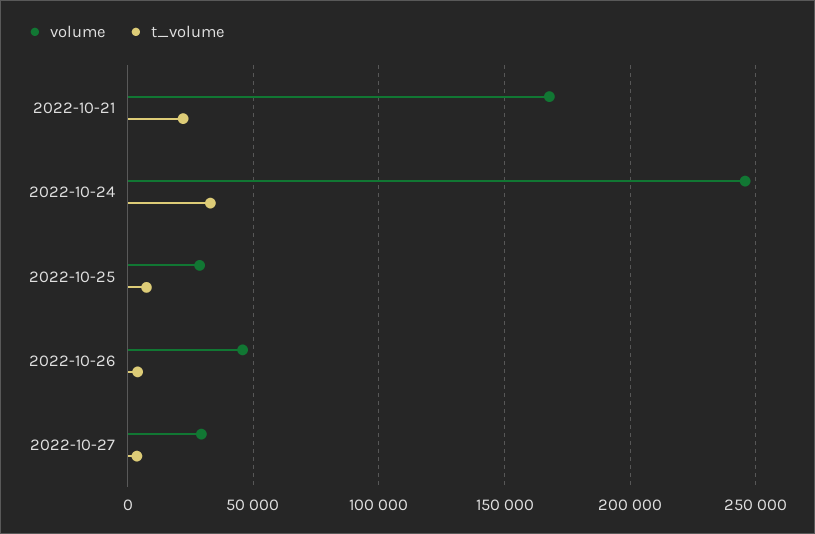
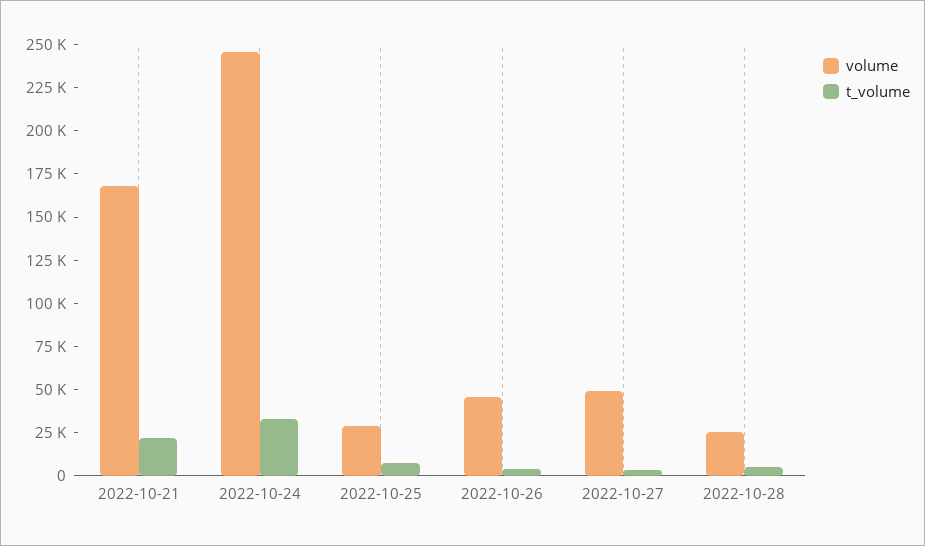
volume, 2022-10-27: 30000 -> 50000
volume, 2022-10-28: none -> 25000
t_volume, 2022-10-28: none -> 5000

